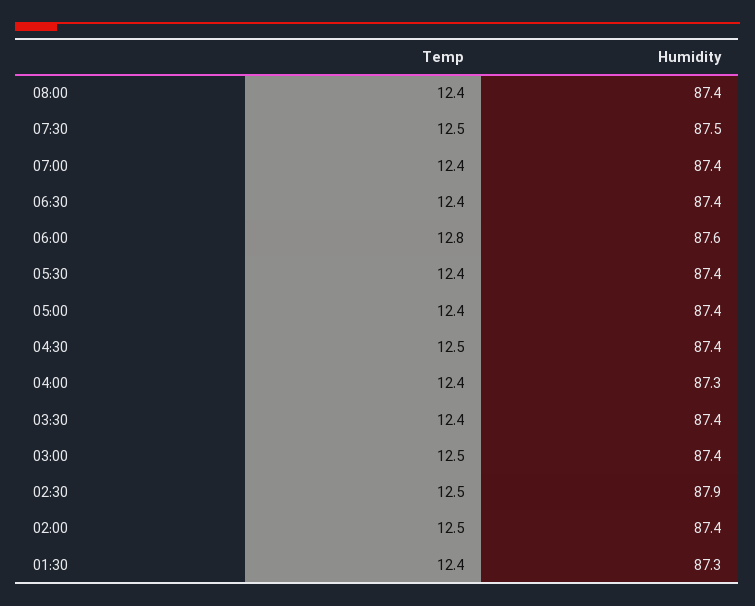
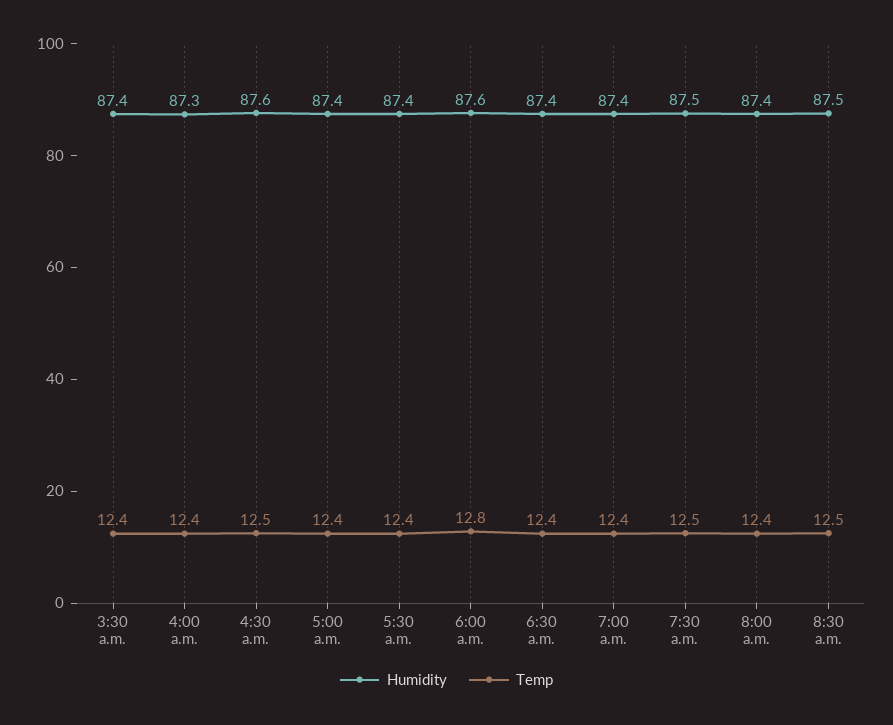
Humidity, 04:30: 87.4 -> 87.6
Temp, 03:00: 12.5 -> none
Humidity, 03:00: 87.4 -> none
Temp, 02:30: 12.5 -> none
Humidity, 02:30: 87.9 -> none
Temp, 02:00: 12.5 -> none
Humidity, 02:00: 87.4 -> none
Temp, 01:30: 12.4 -> none
Humidity, 01:30: 87.3 -> none
Humidity, 8:30 a.m.: none -> 87.5
Temp, 8:30 a.m.: none -> 12.5

